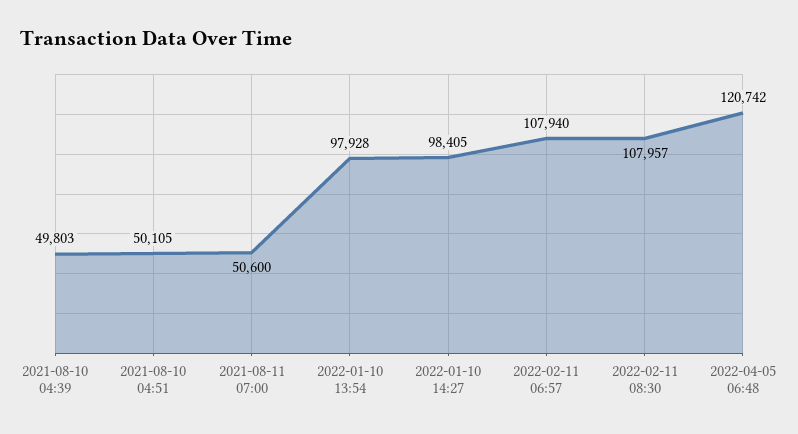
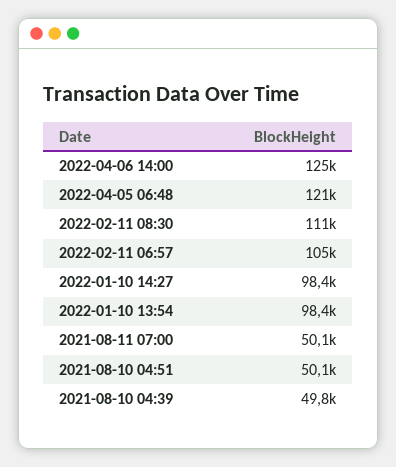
2021-08-11 07:00: 50600 -> 50100
2022-01-10 13:54: 97928 -> 98400
2022-02-11 06:57: 107940 -> 105000
2022-02-11 08:30: 107957 -> 111000
2022-04-06 14:00: none -> 125000

